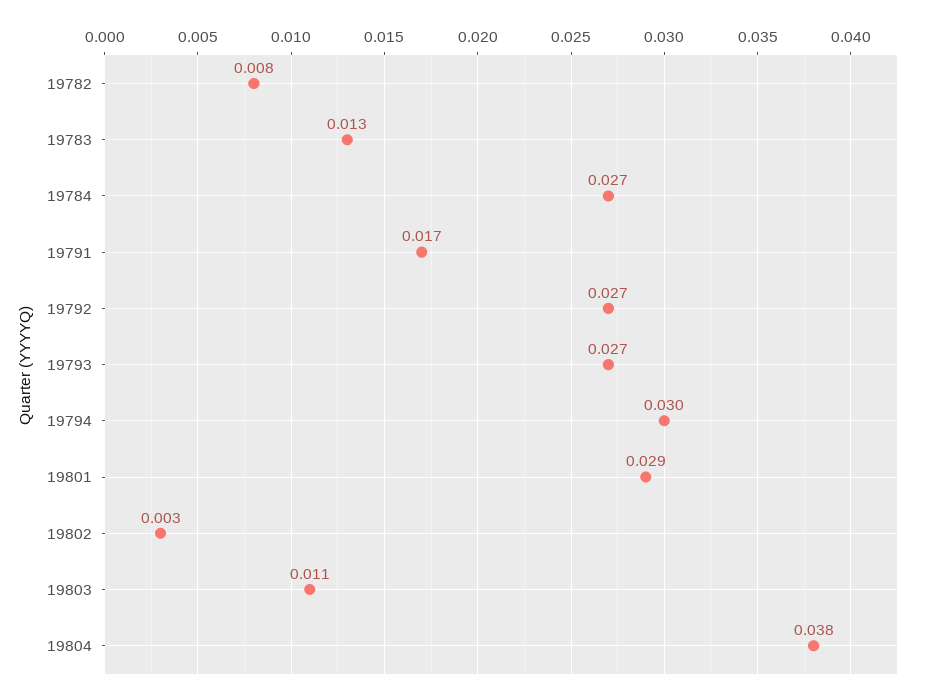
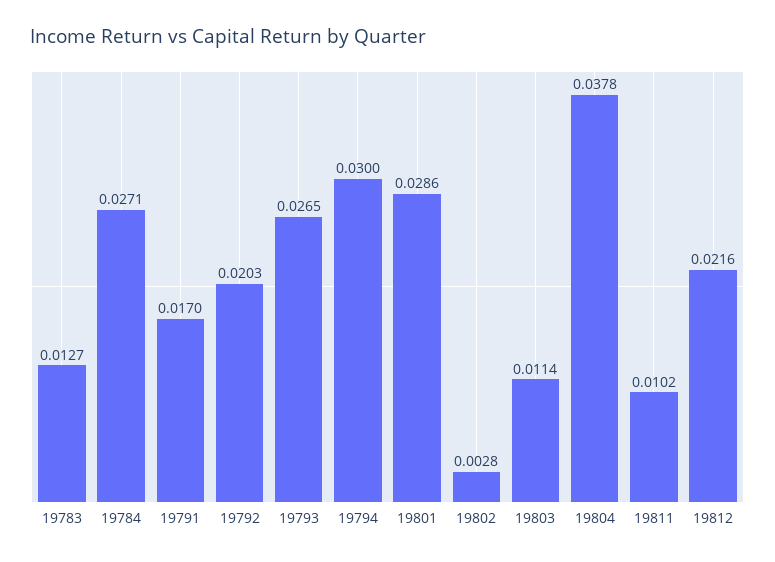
19782: 0.008 -> none
19792: 0.027 -> 0.0203
19811: none -> 0.0102
19812: none -> 0.0216

